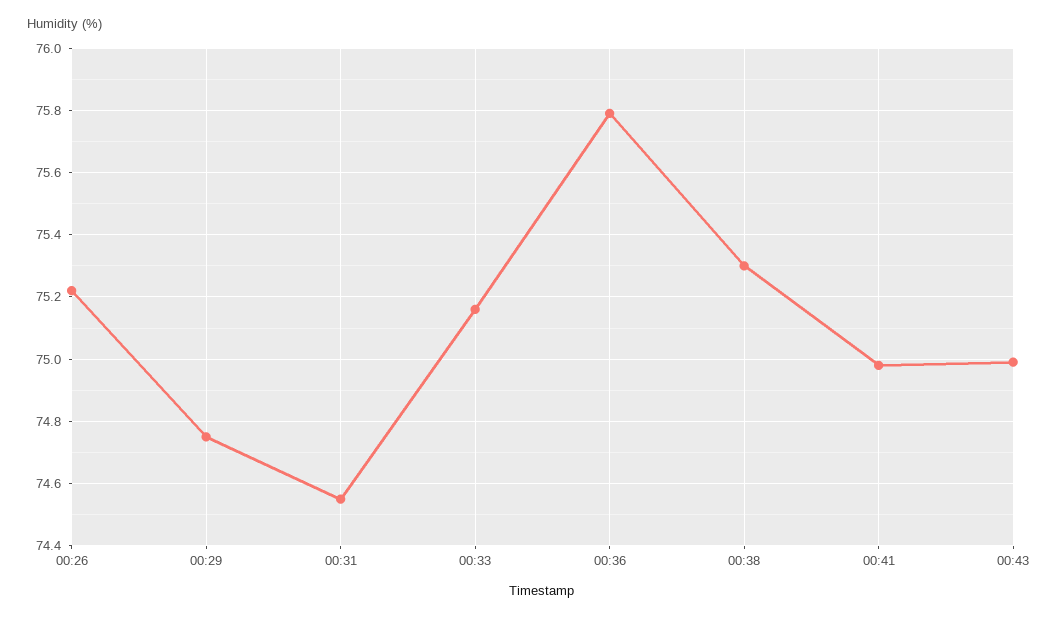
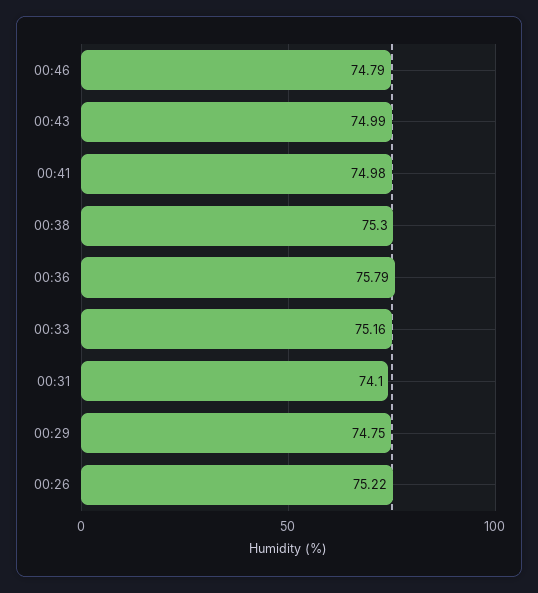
00:31: 74.55 -> 74.1
00:46: none -> 74.79

